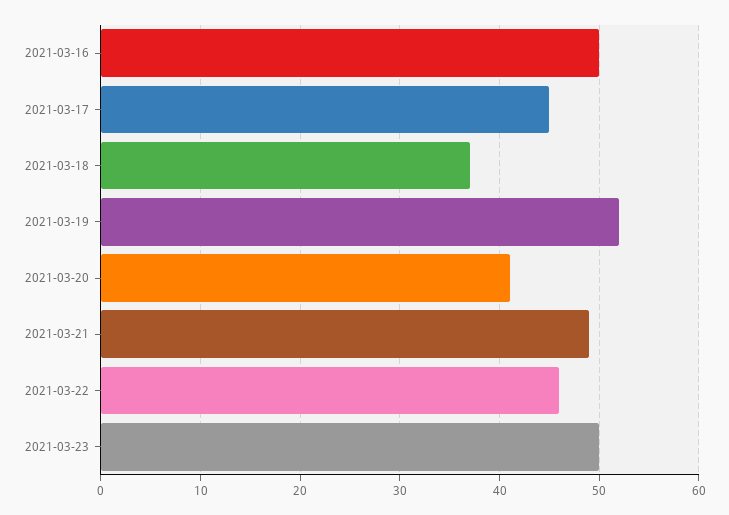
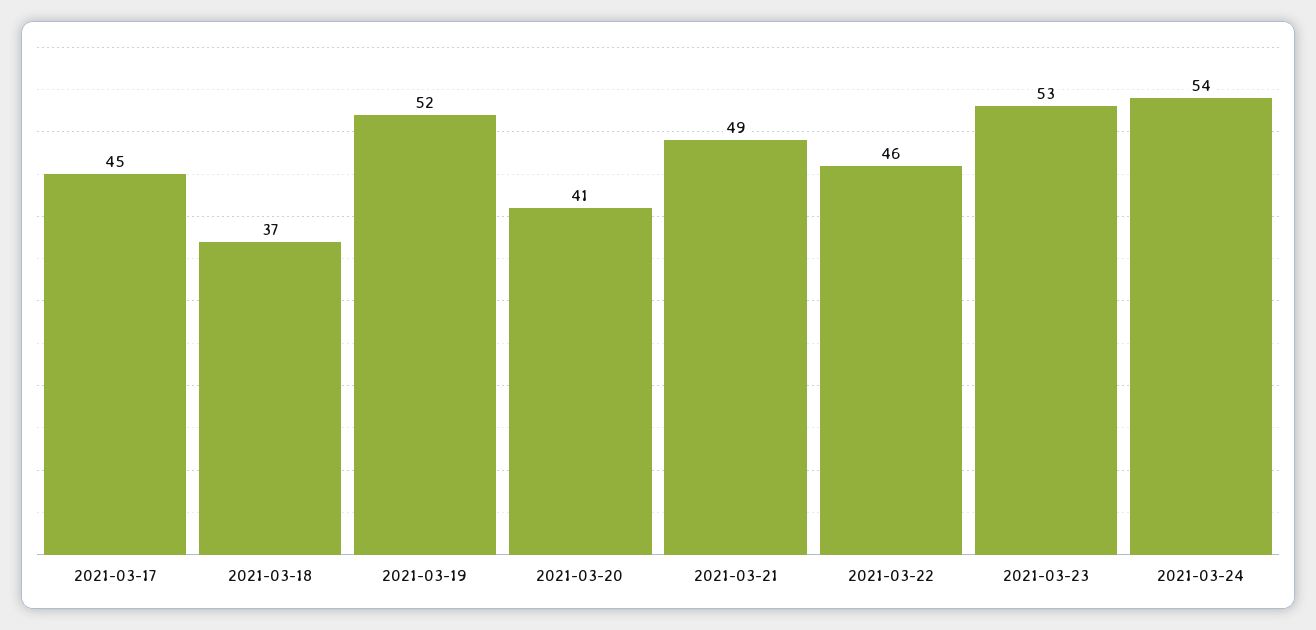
2021-03-16: 50 -> none
2021-03-23: 50 -> 53
2021-03-24: none -> 54

